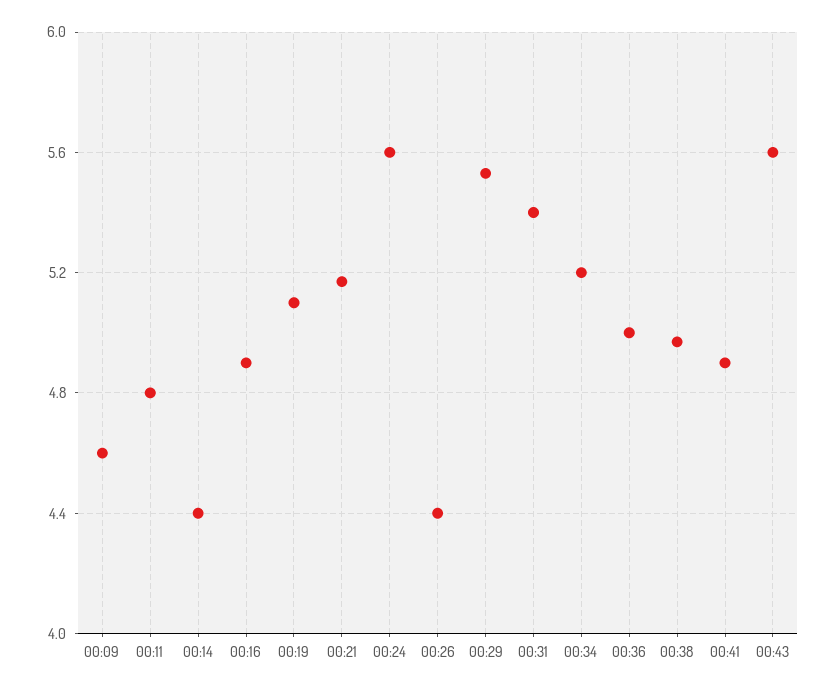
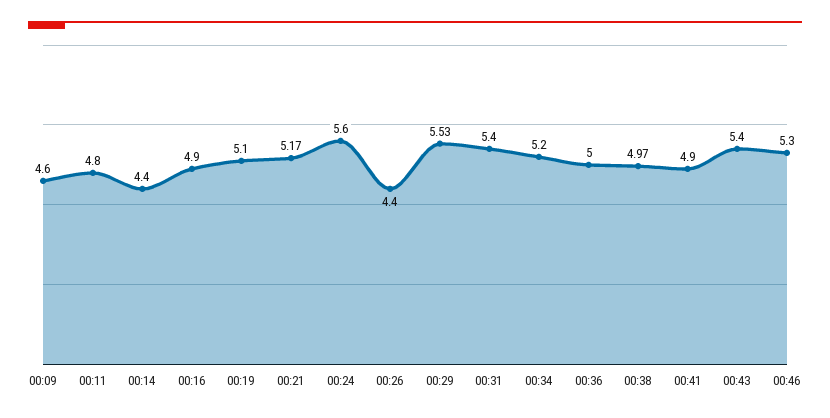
00:43: 5.6 -> 5.4
00:46: none -> 5.3

